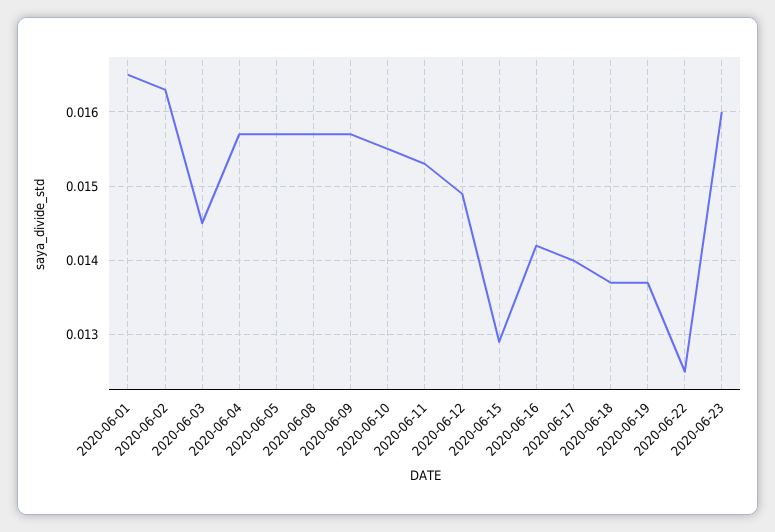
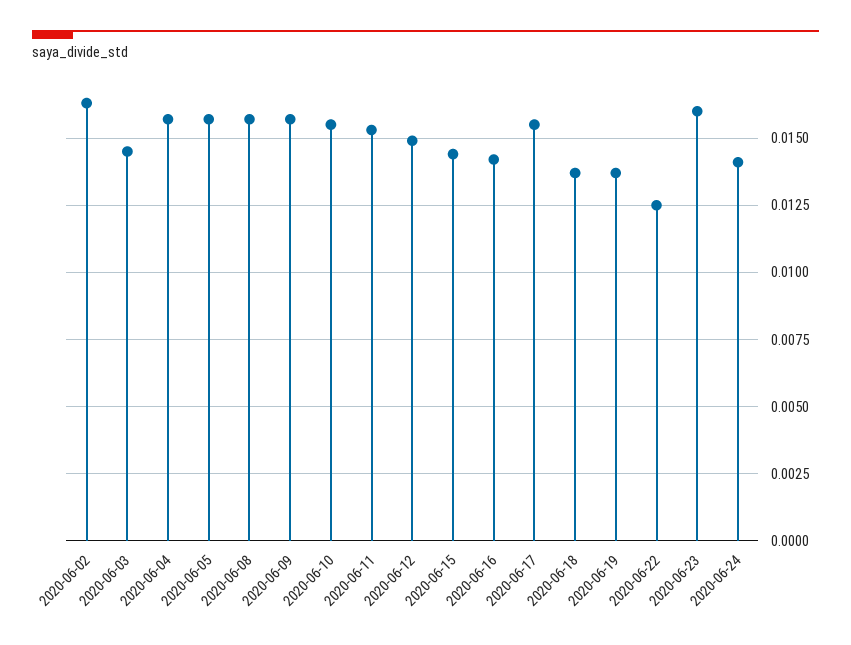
2020-06-01: 0.0165 -> none
2020-06-15: 0.0129 -> 0.0145
2020-06-17: 0.014 -> 0.0155
2020-06-24: none -> 0.014

